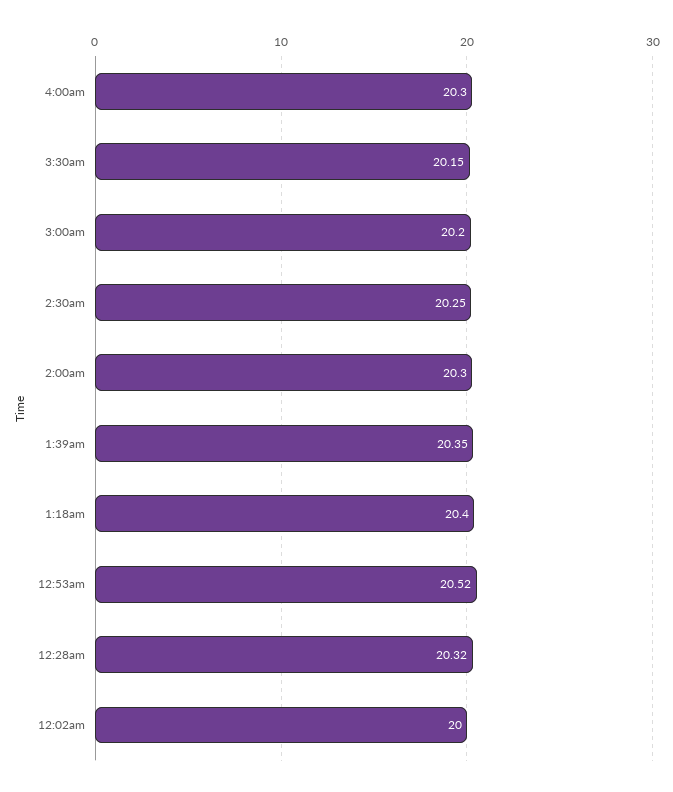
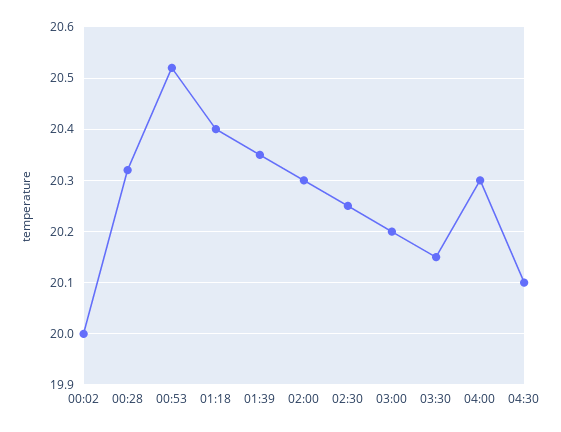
04:30: none -> 20.1

